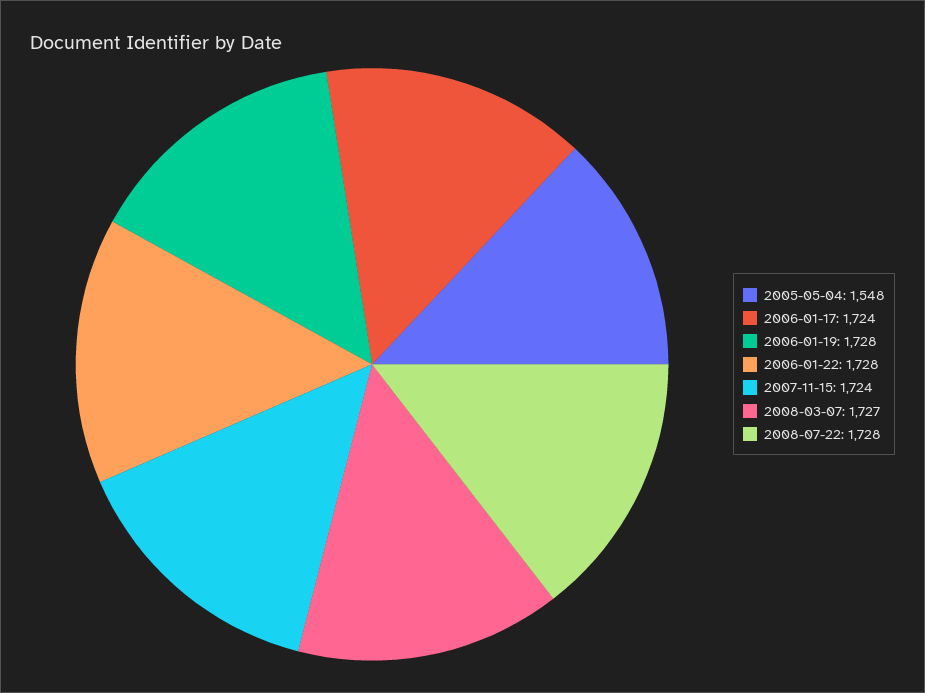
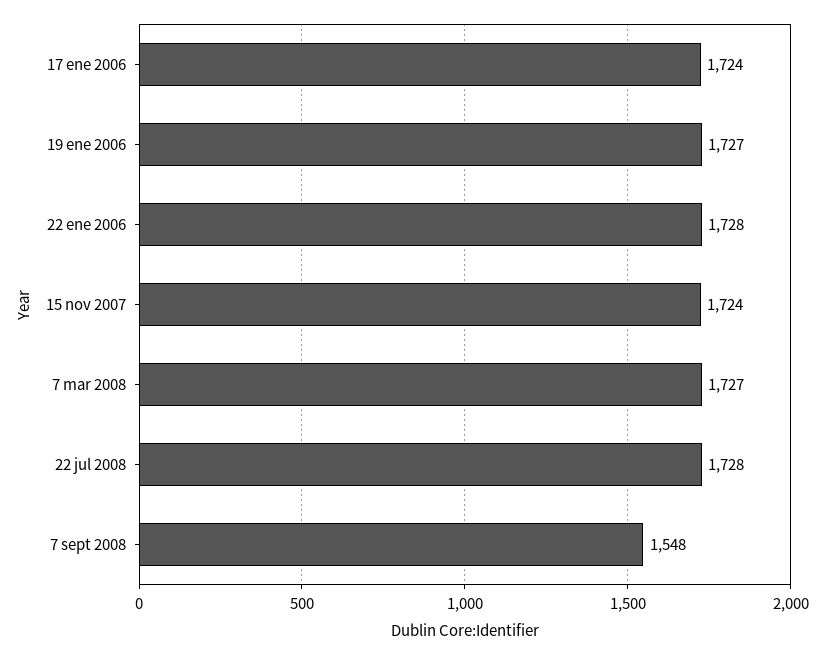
2005-05-04: 1548 -> none
2006-01-19: 1728 -> 1727
7 sept 2008: none -> 1548

